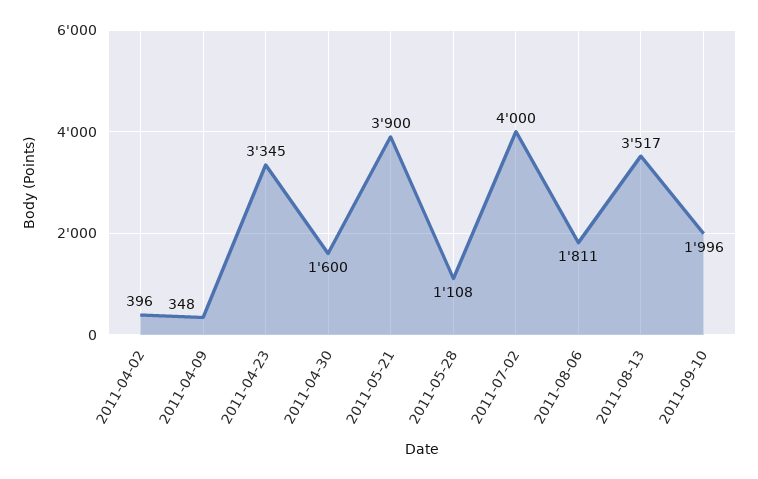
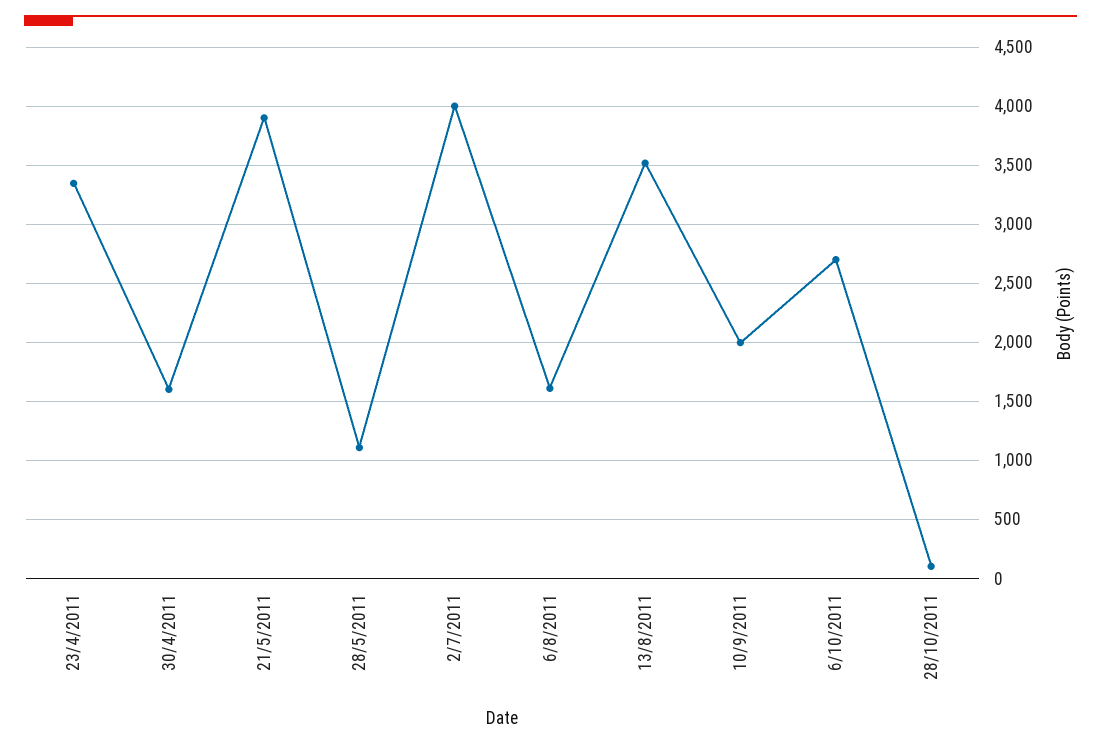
2011-04-02: 396 -> none
2011-04-09: 348 -> none
2011-08-06: 1811 -> 1600
6/10/2011: none -> 2700
28/10/2011: none -> 100

